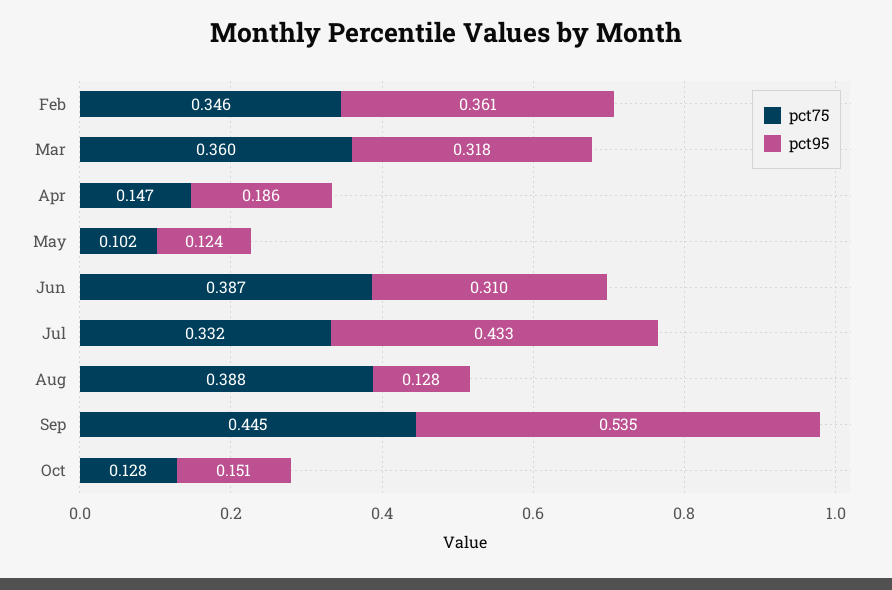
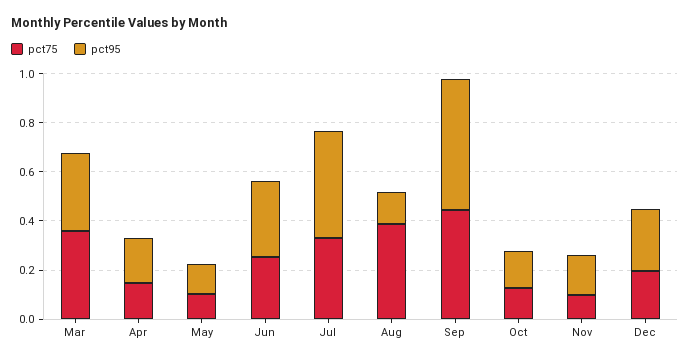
pct75, Feb: 0.346 -> none
pct95, Feb: 0.361 -> none
pct75, Jun: 0.387 -> 0.25
pct75, Nov: none -> 0.1
pct95, Nov: none -> 0.15
pct75, Dec: none -> 0.2
pct95, Dec: none -> 0.25

